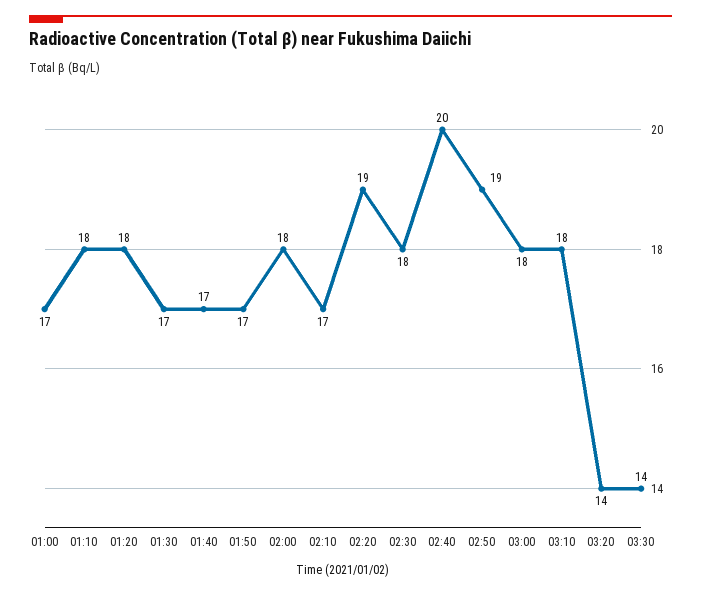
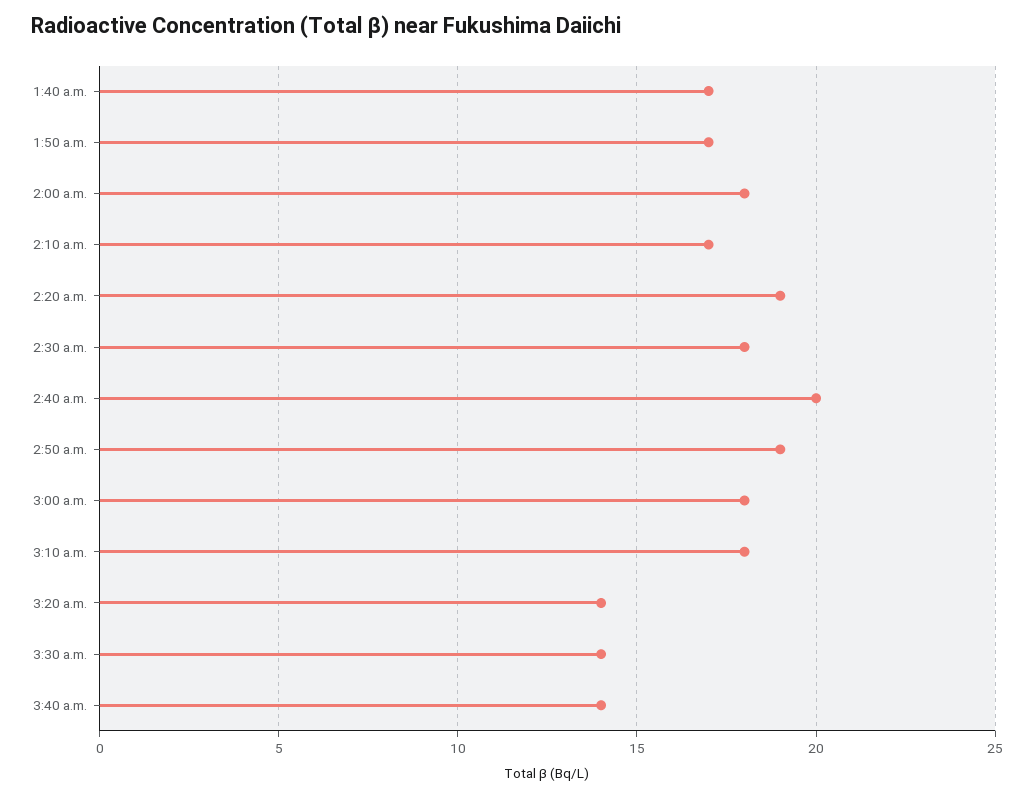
01:00: 17 -> none
01:10: 18 -> none
01:20: 18 -> none
01:30: 17 -> none
3:40 a.m.: none -> 14

